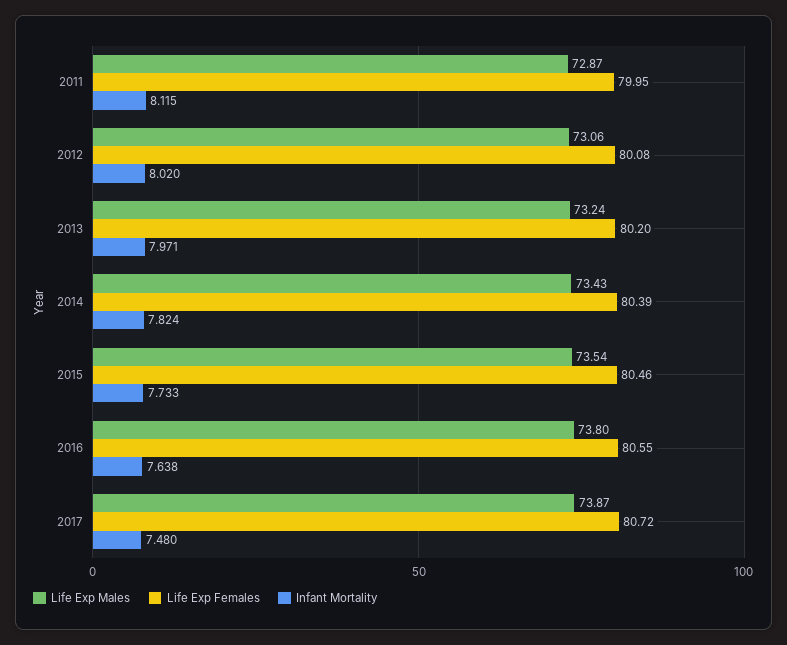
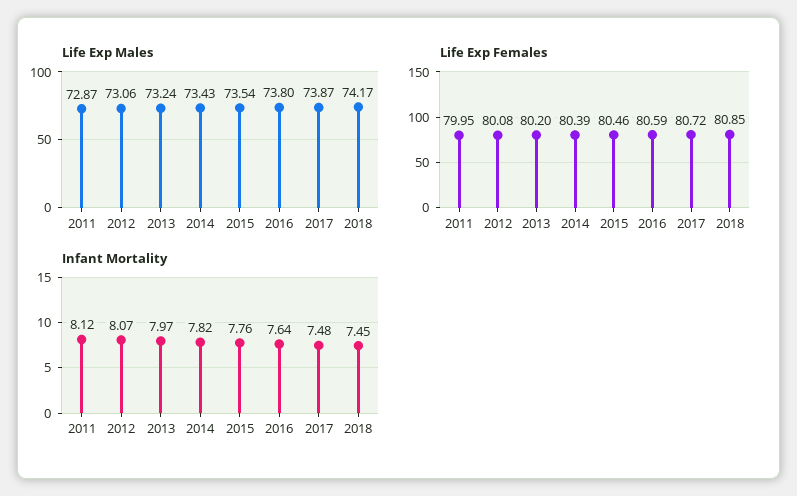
Infant Mortality, 2012: 8.02 -> 8.07
Infant Mortality, 2015: 7.733 -> 7.76
Life Exp Females, 2016: 80.55 -> 80.59
Life Exp Males, 2018: none -> 74.17
Life Exp Females, 2018: none -> 80.85
Infant Mortality, 2018: none -> 7.45

